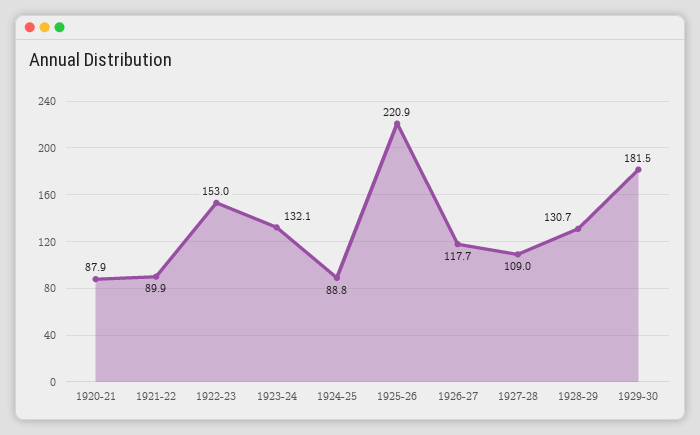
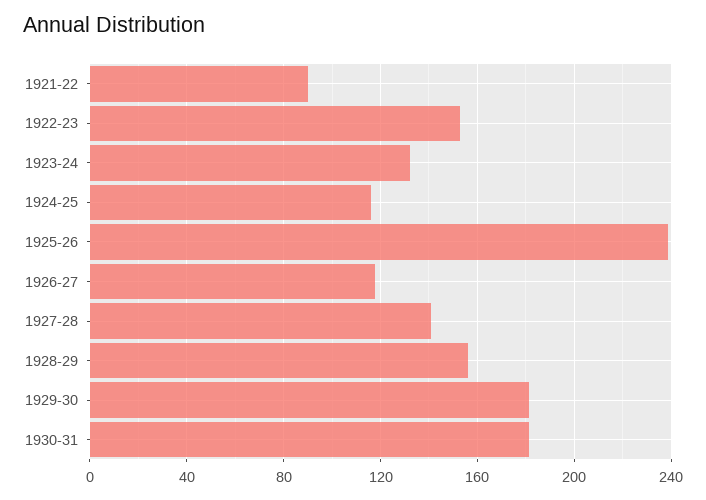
1920-21: 87.9 -> none
1924-25: 88.8 -> 115
1925-26: 220.9 -> 240
1927-28: 109 -> 140
1928-29: 130.7 -> 155
1930-31: none -> 180

